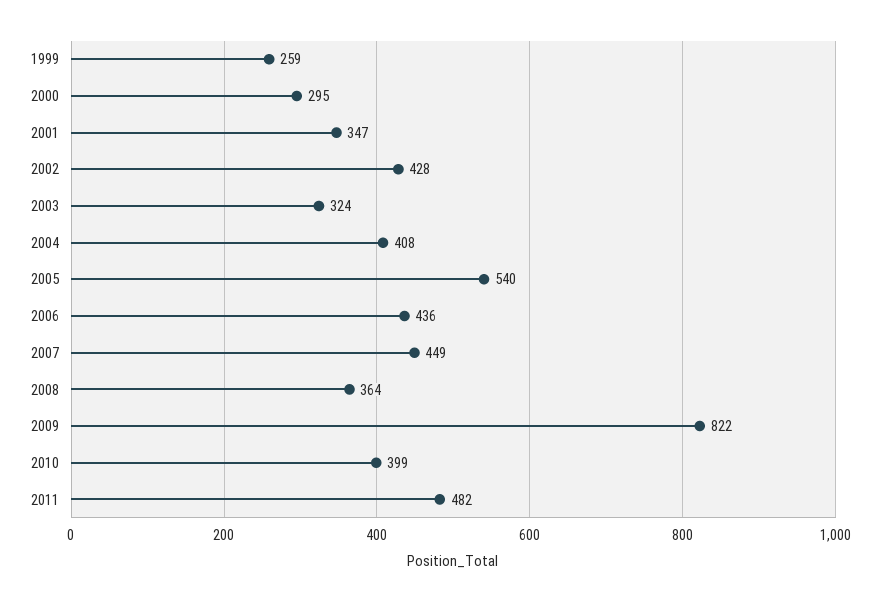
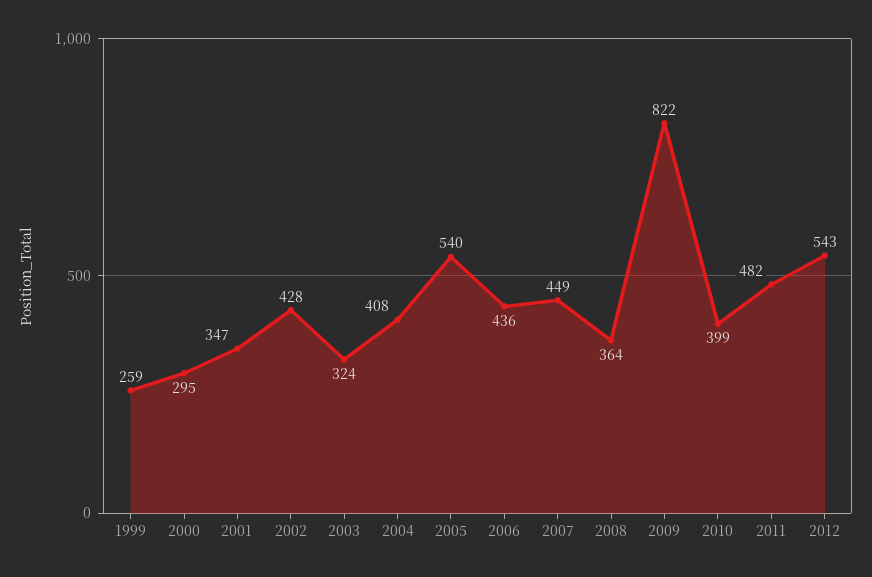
2012: none -> 543

